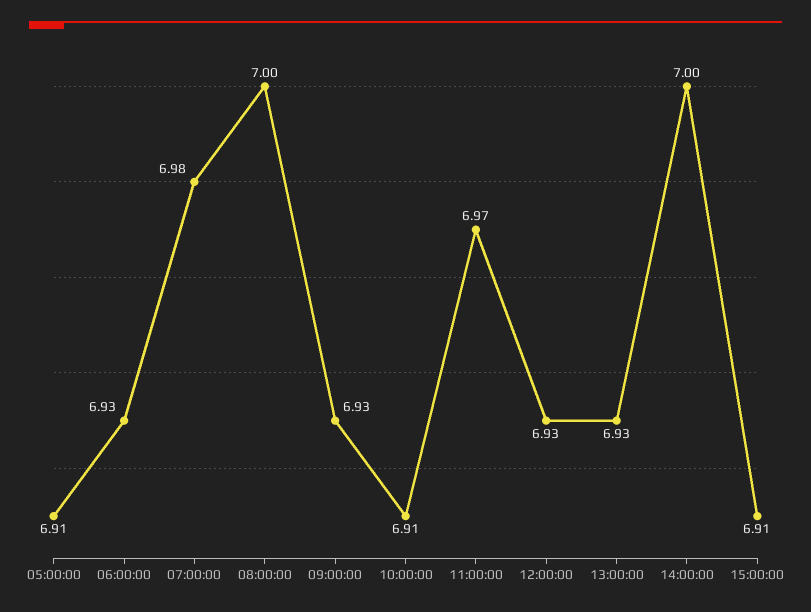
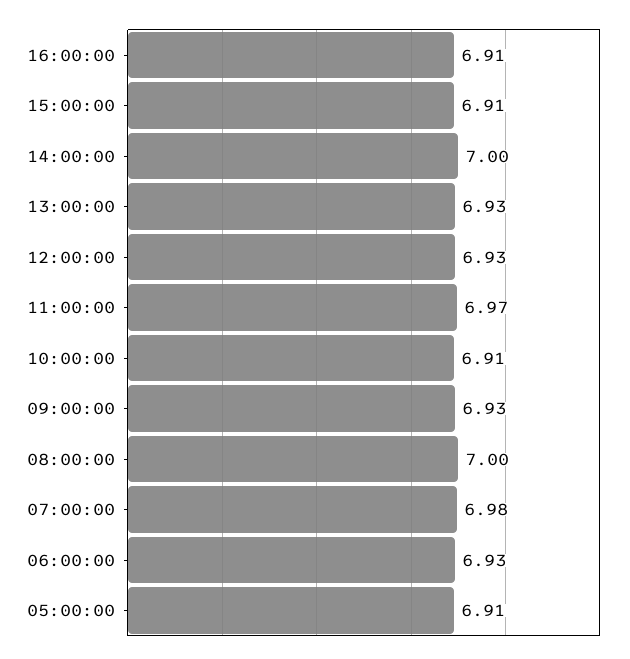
16:00:00: none -> 6.91

